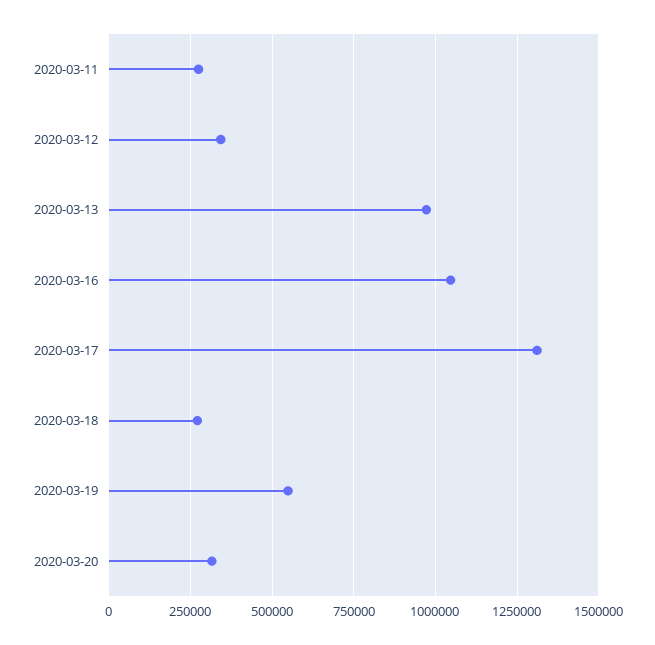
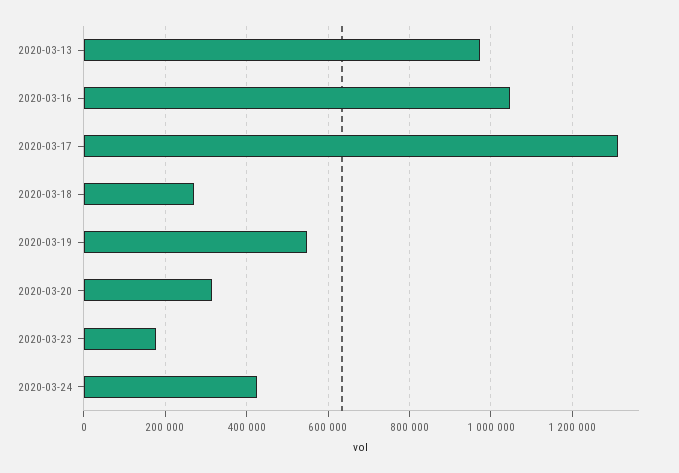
2020-03-11: 275000 -> none
2020-03-12: 350000 -> none
2020-03-23: none -> 180000
2020-03-24: none -> 420000

